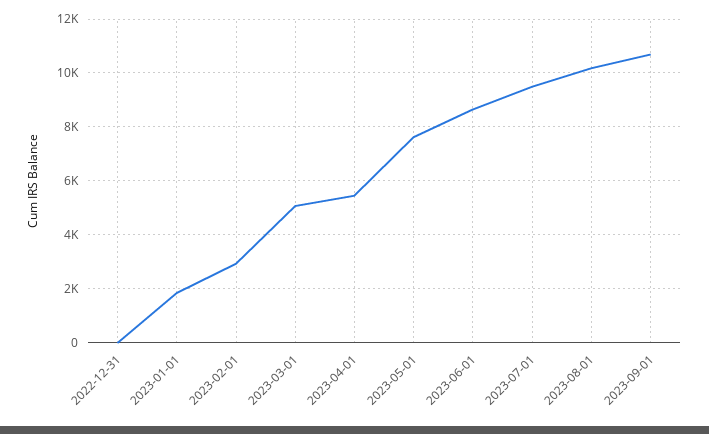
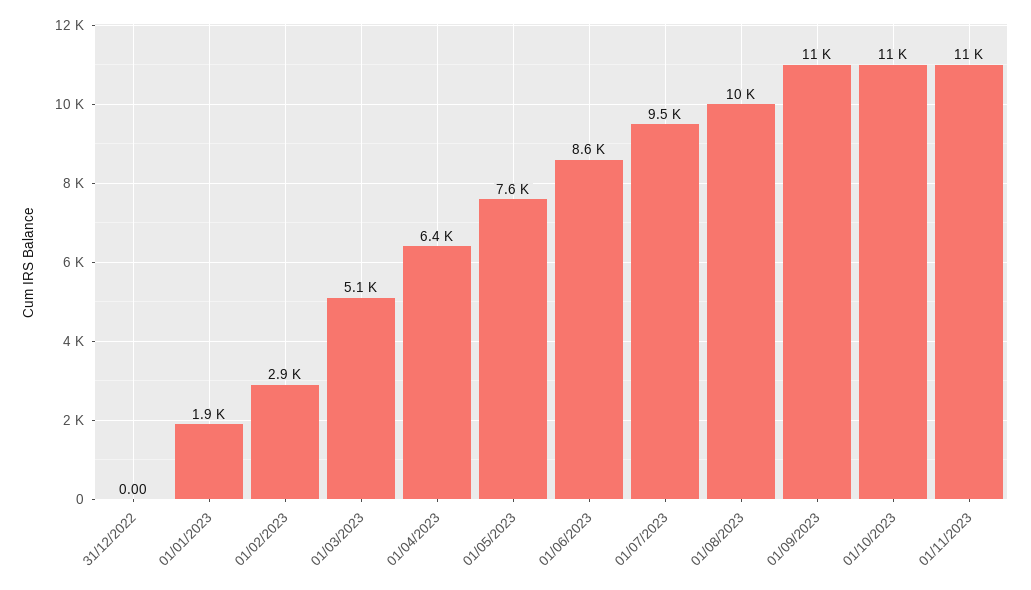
2023-04-01: 5500 -> 6400
01/10/2023: none -> 11000
01/11/2023: none -> 11000

